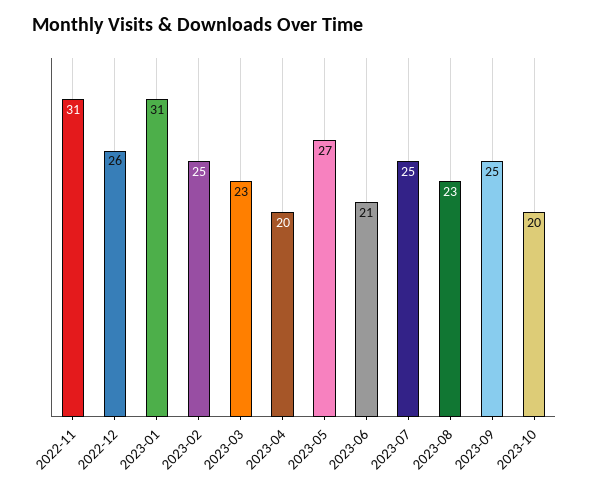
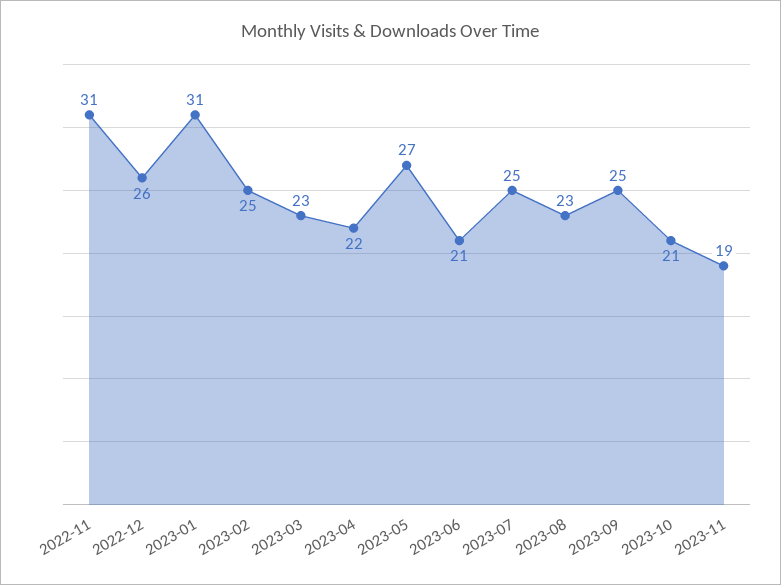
2023-04: 20 -> 22
2023-10: 20 -> 21
2023-11: none -> 19

